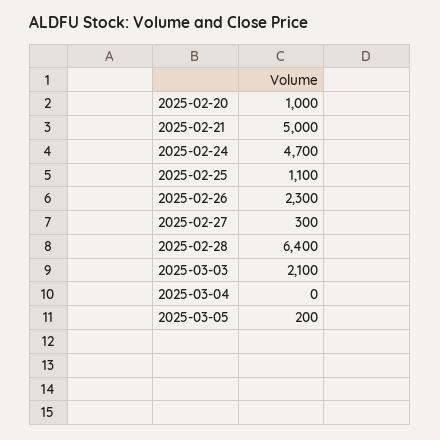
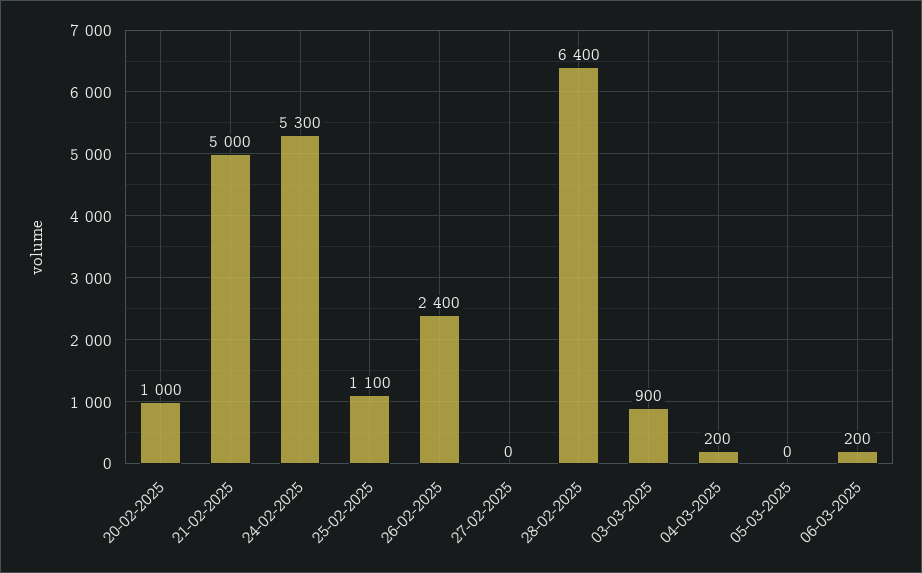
2025-02-24: 4700 -> 5300
2025-02-26: 2300 -> 2400
2025-02-27: 300 -> 0
2025-03-03: 2100 -> 900
2025-03-04: 0 -> 200
2025-03-05: 200 -> 0
06-03-2025: none -> 200

